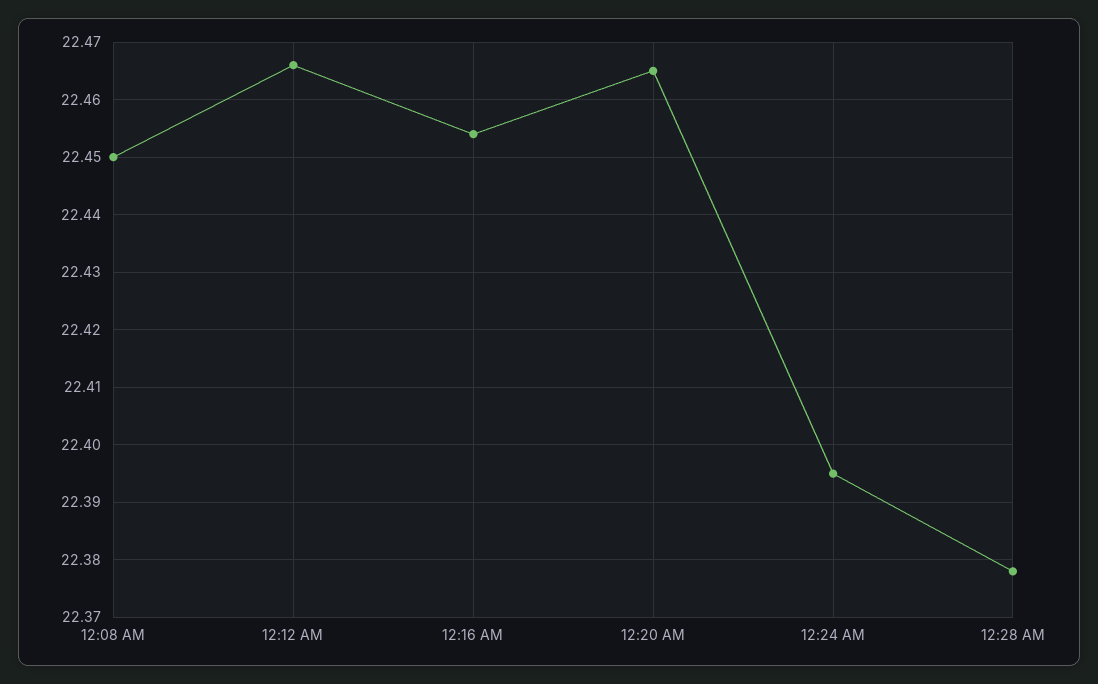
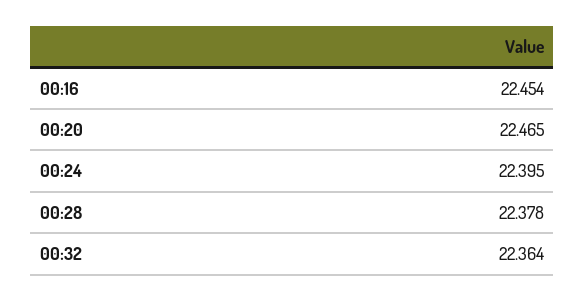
12:08 AM: 22.45 -> none
12:12 AM: 22.465 -> none
00:32: none -> 22.364

